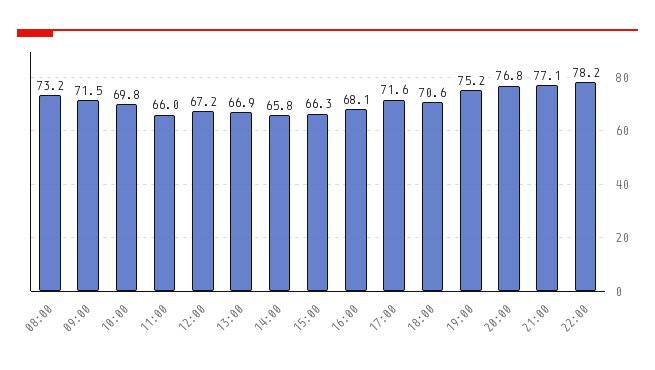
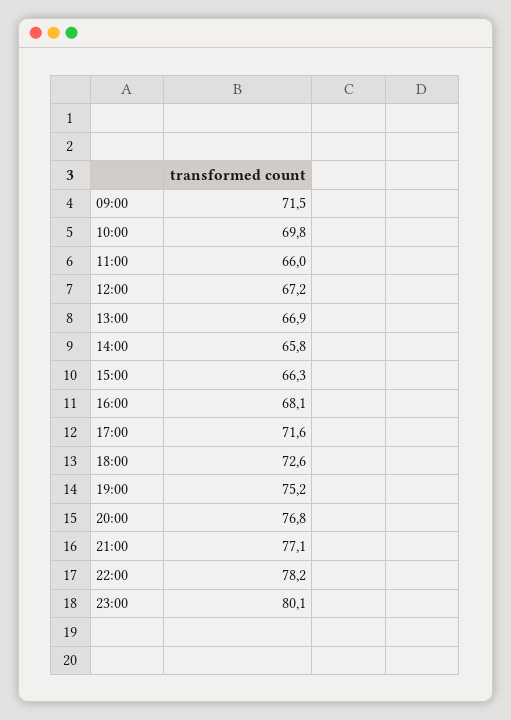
08:00: 73.2 -> none
18:00: 70.6 -> 72.6
23:00: none -> 80.1

